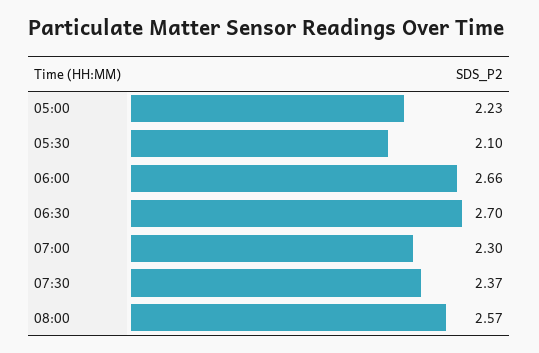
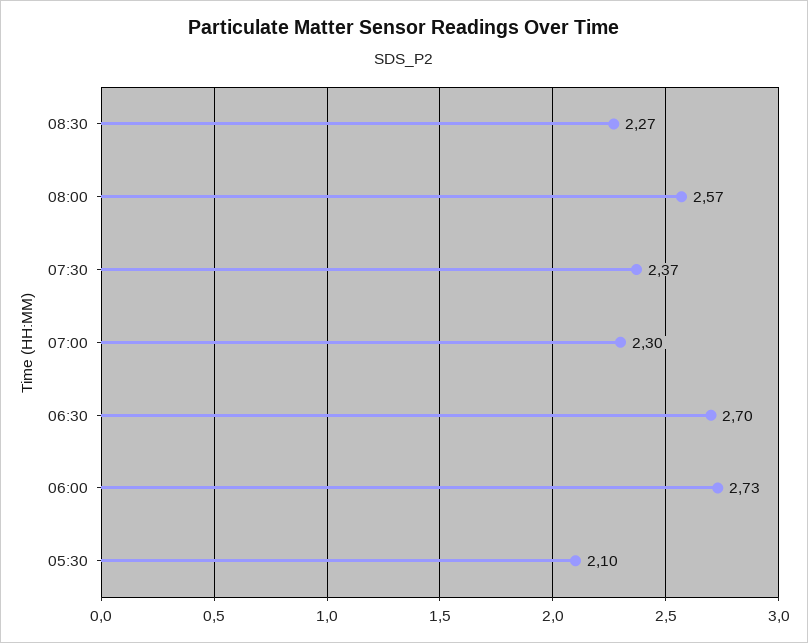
05:00: 2.23 -> none
06:00: 2.66 -> 2.73
08:30: none -> 2.27

